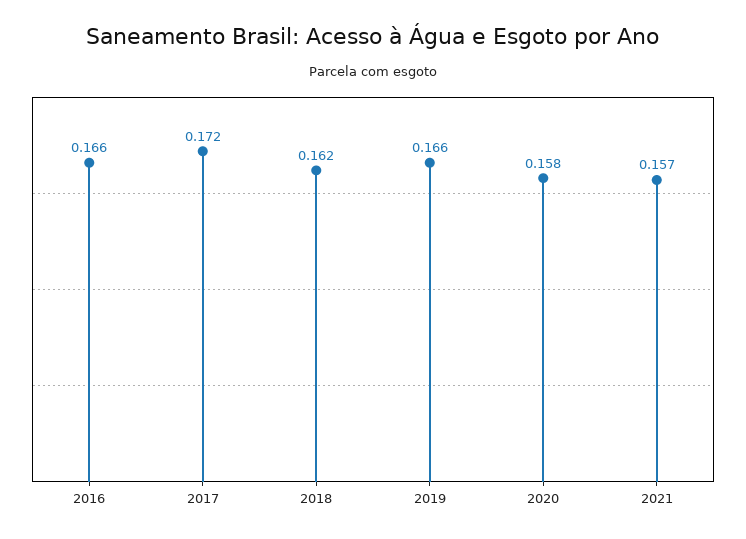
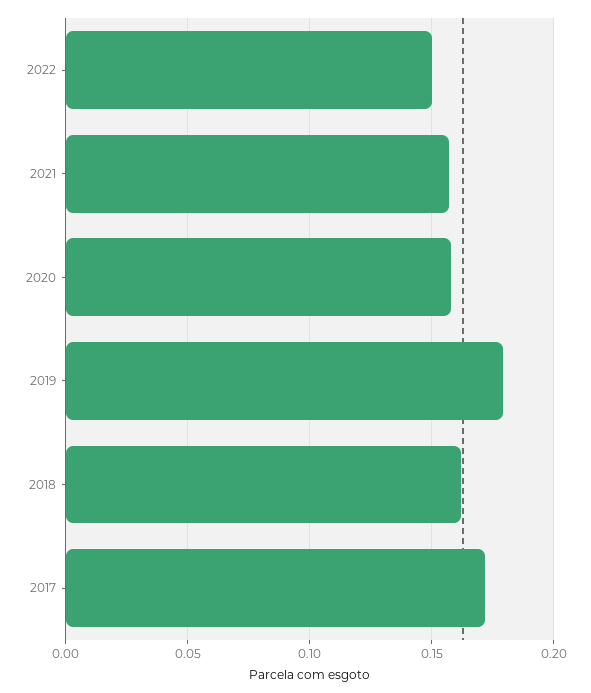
2016: 0.166 -> none
2019: 0.166 -> 0.18
2022: none -> 0.15

